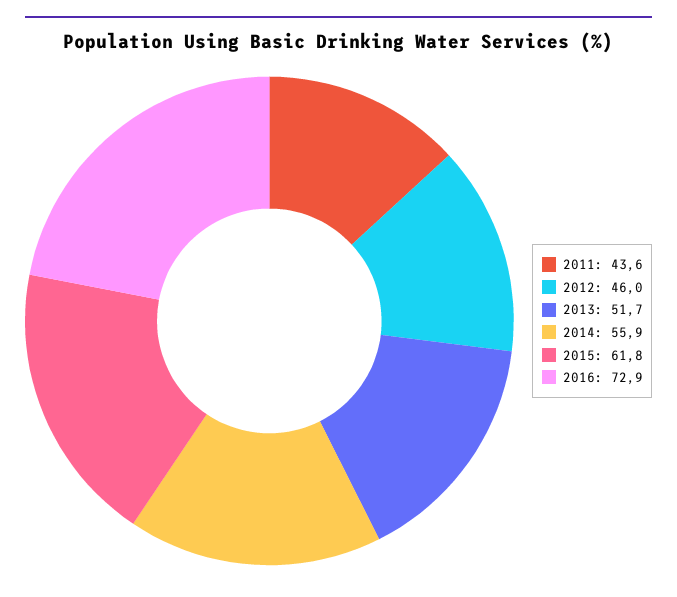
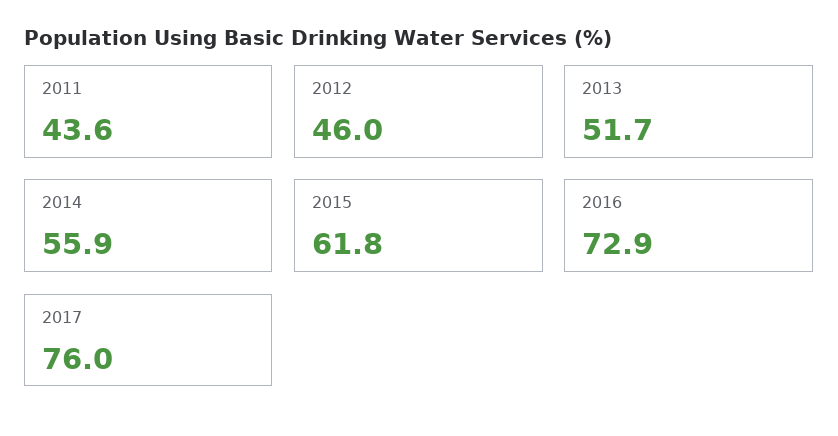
2017: none -> 76

